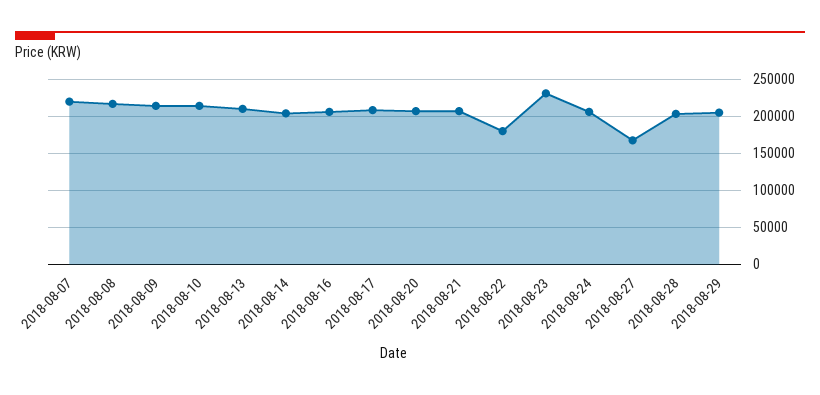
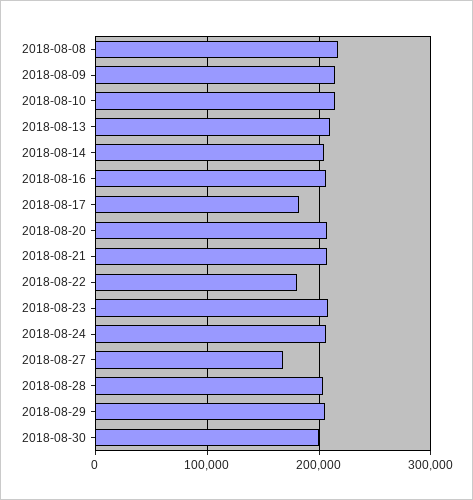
2018-08-07: 220000 -> none
2018-08-17: 210000 -> 180000
2018-08-23: 230000 -> 210000
2018-08-30: none -> 200000

